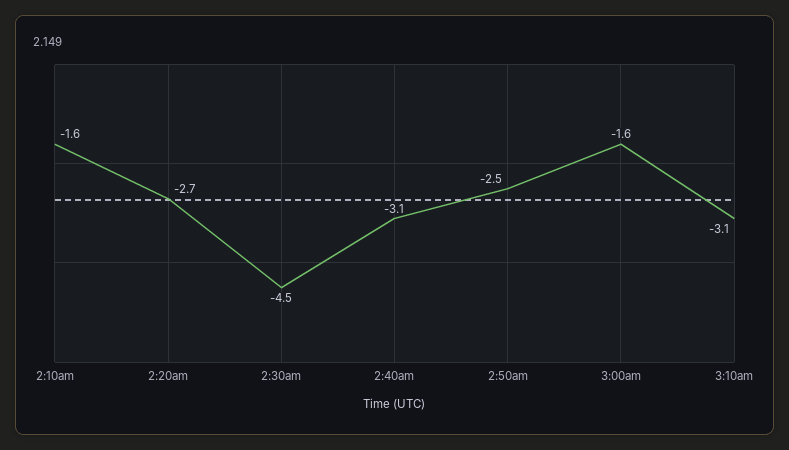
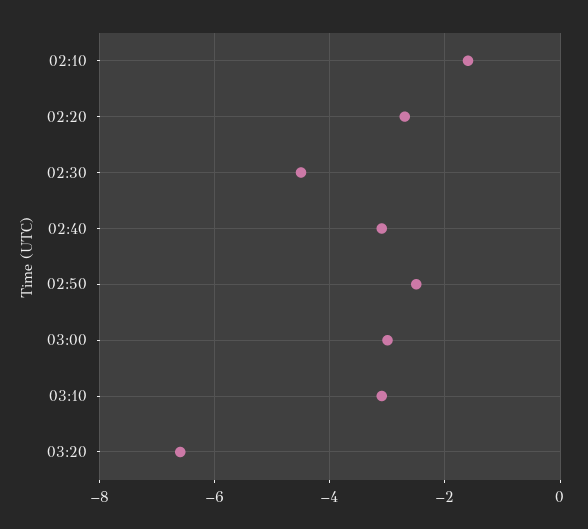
3:00am: -1.6 -> -3
03:20: none -> -6.5

